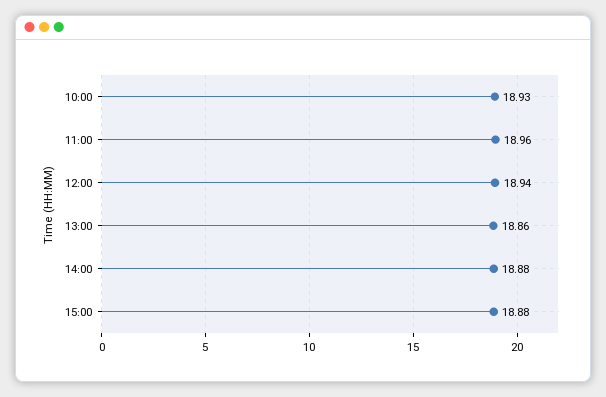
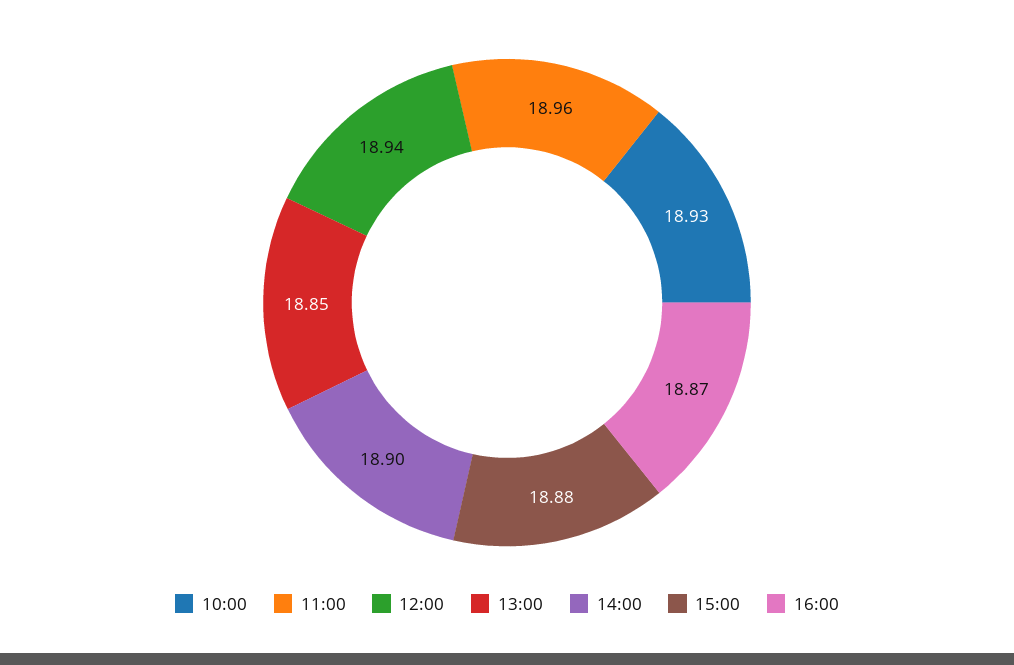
13:00: 18.86 -> 18.85
14:00: 18.88 -> 18.9
16:00: none -> 18.87

